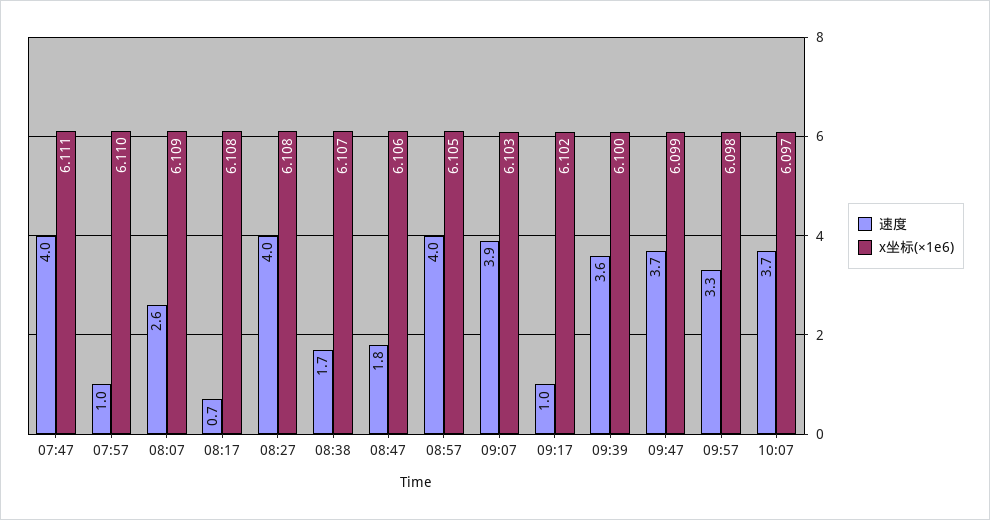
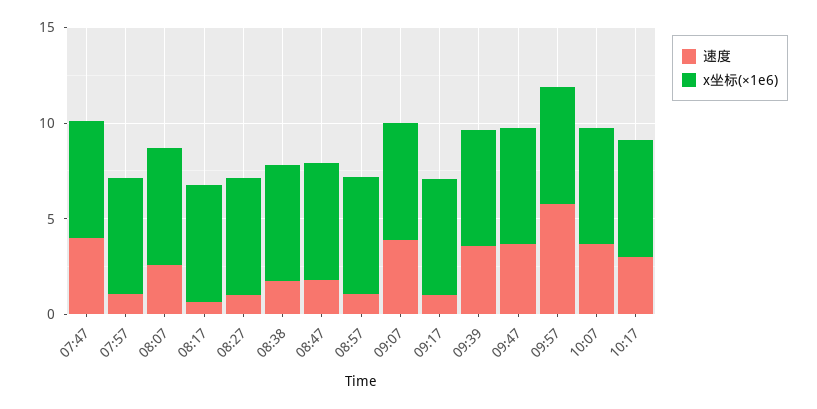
速度, 08:27: 4 -> 1
速度, 08:57: 4 -> 1
速度, 09:57: 3.3 -> 6
速度, 10:17: none -> 3
x坐标(×1e6), 10:17: none -> 6

